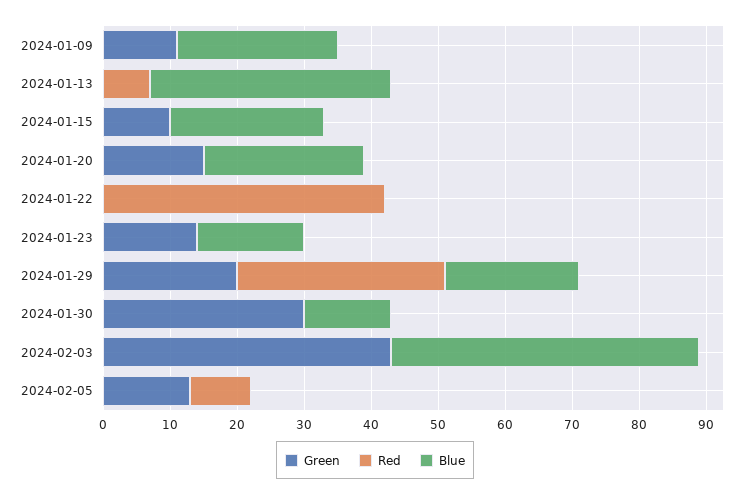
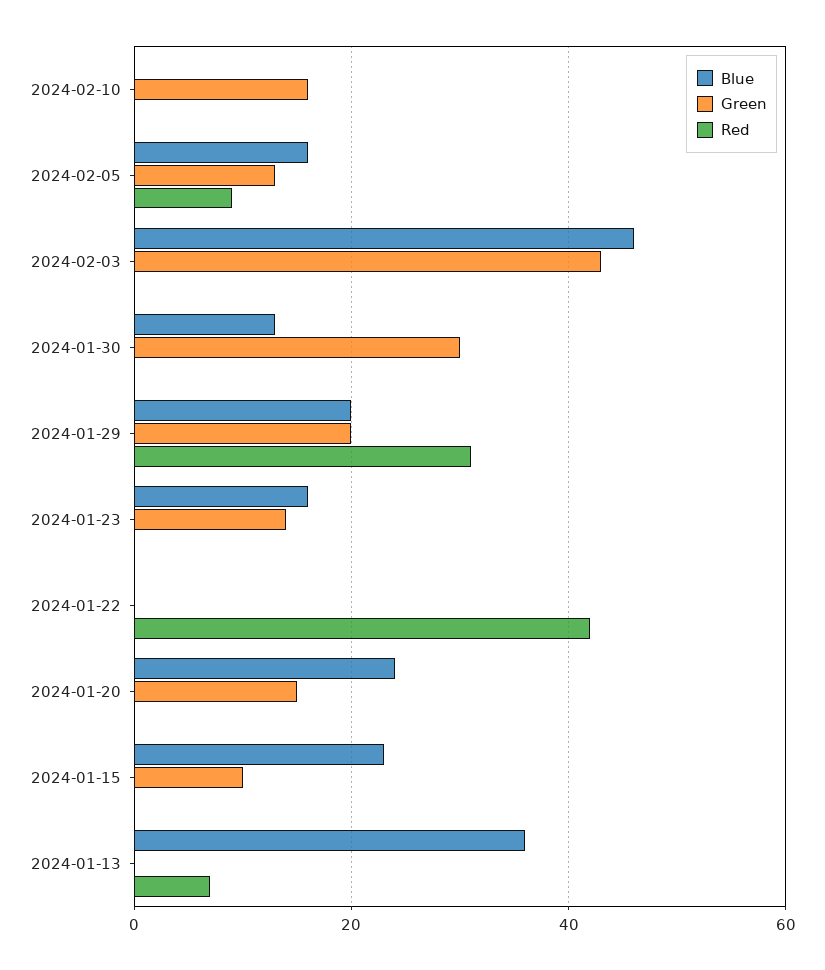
Green, 2024-01-09: 10 -> none
Red, 2024-01-09: 0 -> none
Blue, 2024-01-09: 25 -> none
Blue, 2024-02-05: 0 -> 15
Blue, 2024-02-10: none -> 0
Green, 2024-02-10: none -> 15
Red, 2024-02-10: none -> 0

